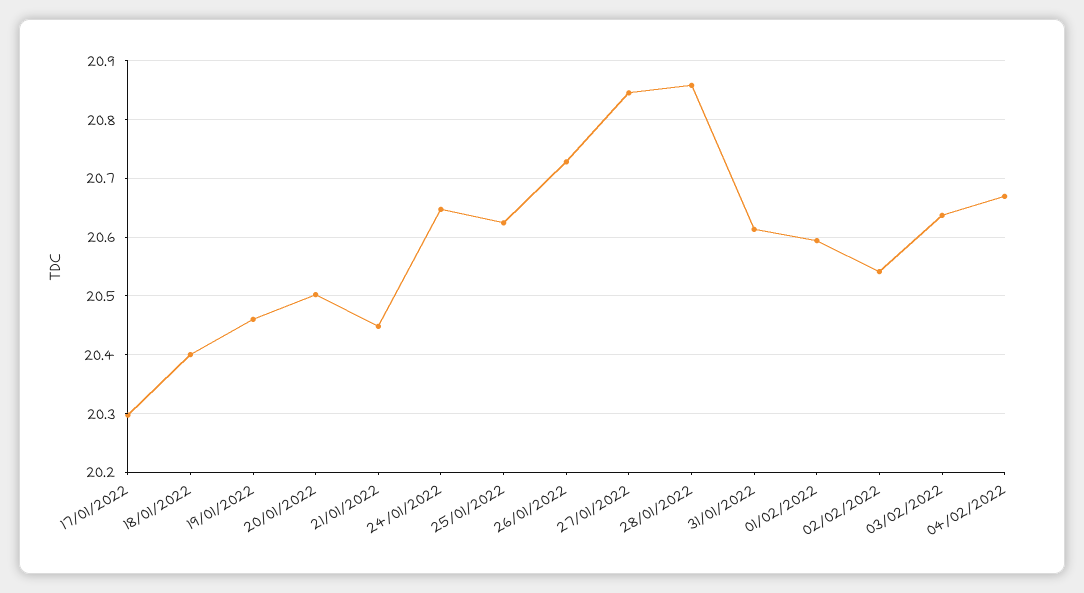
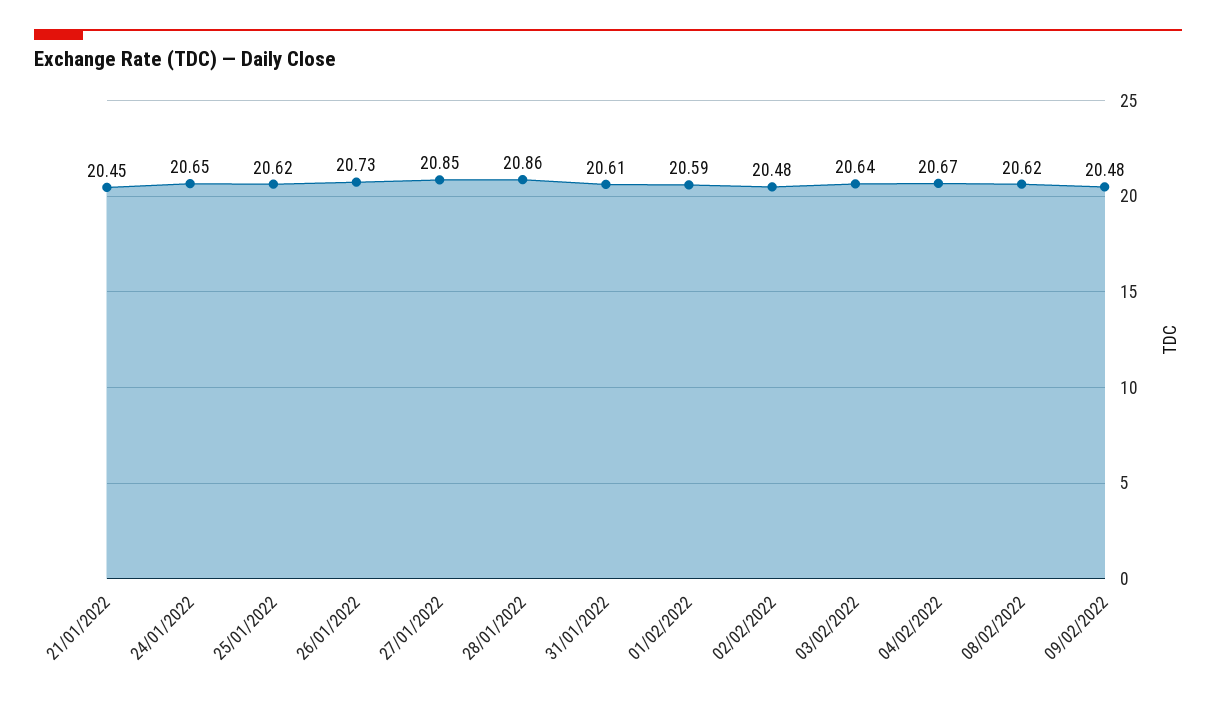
17/01/2022: 20.3 -> none
18/01/2022: 20.4 -> none
19/01/2022: 20.46 -> none
20/01/2022: 20.5 -> none
02/02/2022: 20.54 -> 20.48
08/02/2022: none -> 20.62
09/02/2022: none -> 20.48

